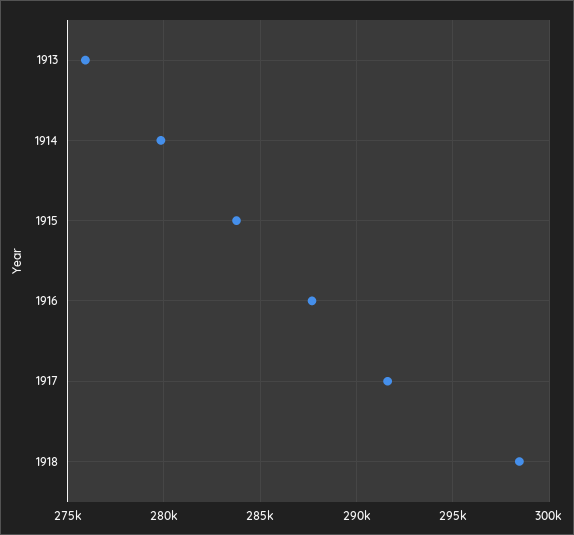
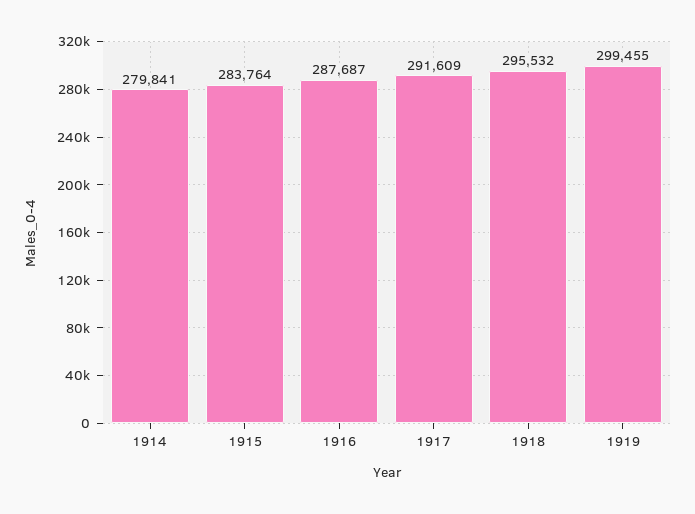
1913: 276000 -> none
1918: 298500 -> 295532
1919: none -> 299455

